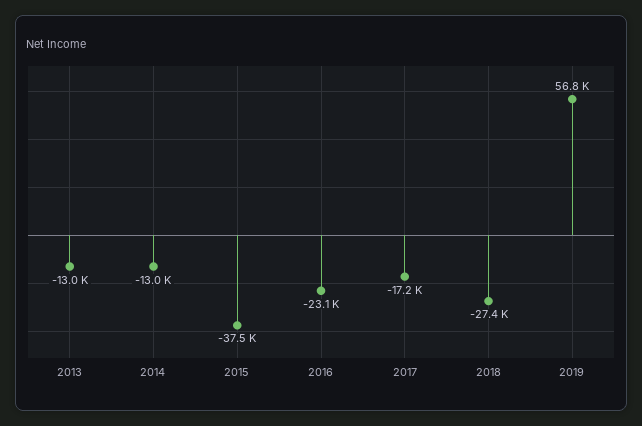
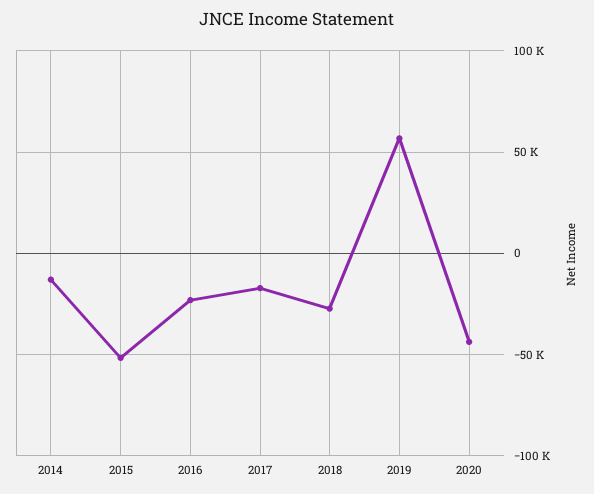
2013: -13000 -> none
2015: -37500 -> -50000
2020: none -> -45000

